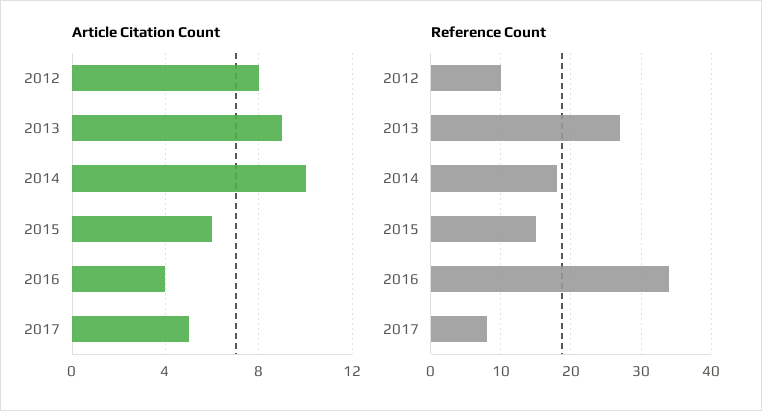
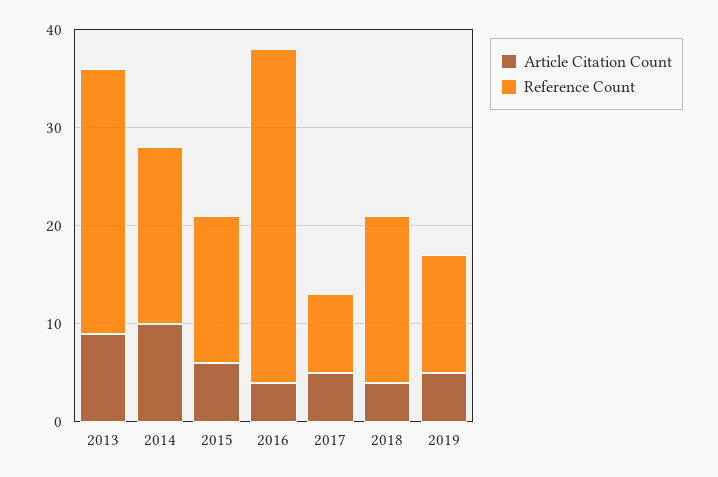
Article Citation Count, 2012: 8 -> none
Reference Count, 2012: 10 -> none
Article Citation Count, 2018: none -> 4
Reference Count, 2018: none -> 17
Article Citation Count, 2019: none -> 5
Reference Count, 2019: none -> 12

